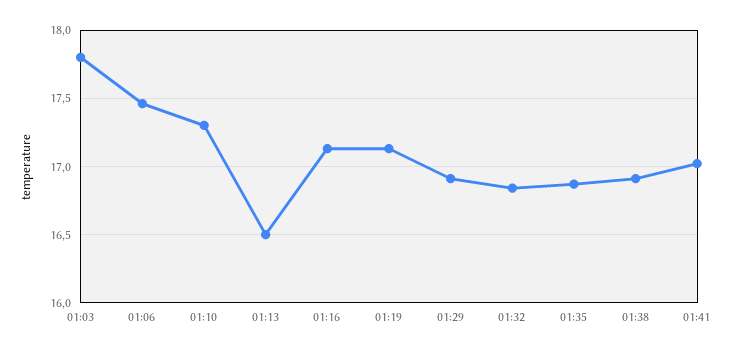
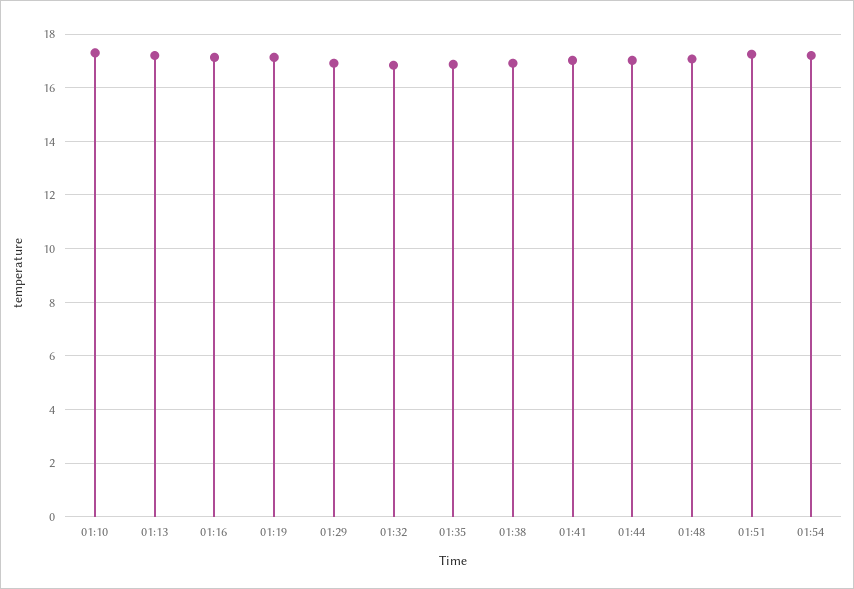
01:03: 17.8 -> none
01:06: 17.45 -> none
01:13: 16.5 -> 17.25
01:44: none -> 17
01:48: none -> 17
01:51: none -> 17.25
01:54: none -> 17.25

